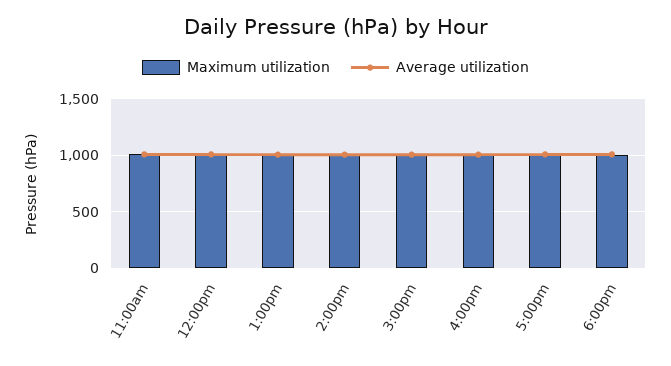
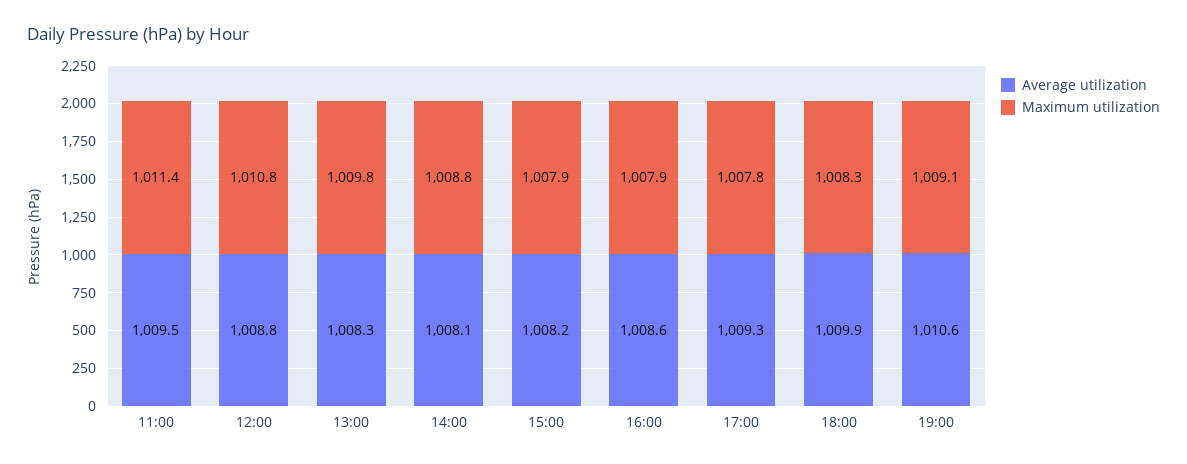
Average utilization, 19:00: none -> 1010.6
Maximum utilization, 19:00: none -> 1009.1

